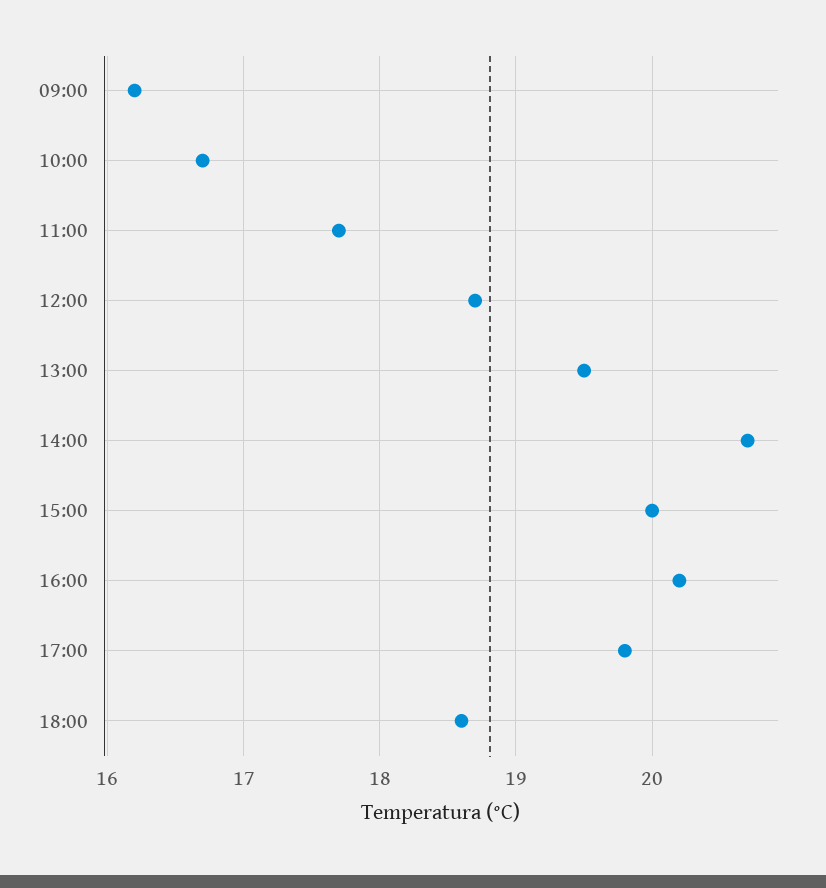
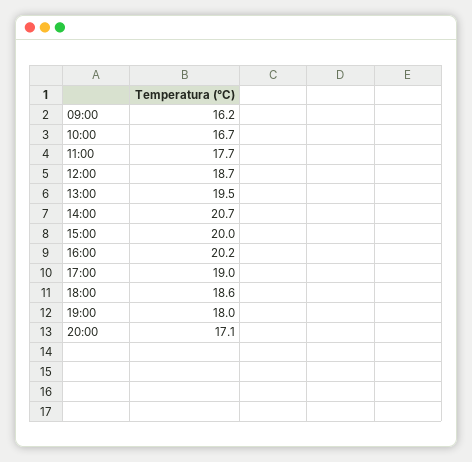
17:00: 19.8 -> 19
19:00: none -> 18
20:00: none -> 17.1

